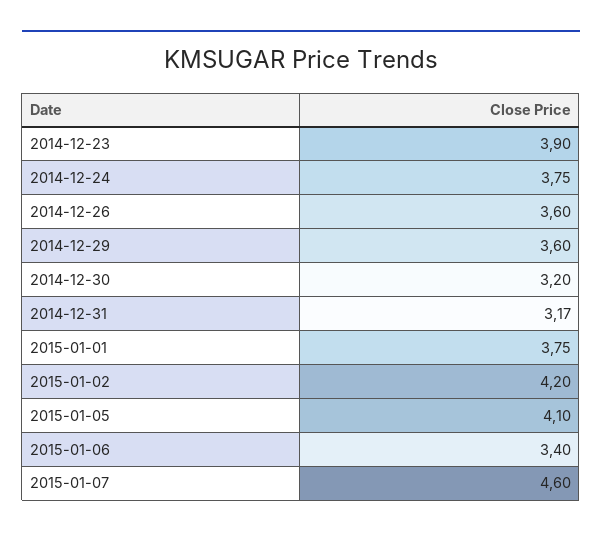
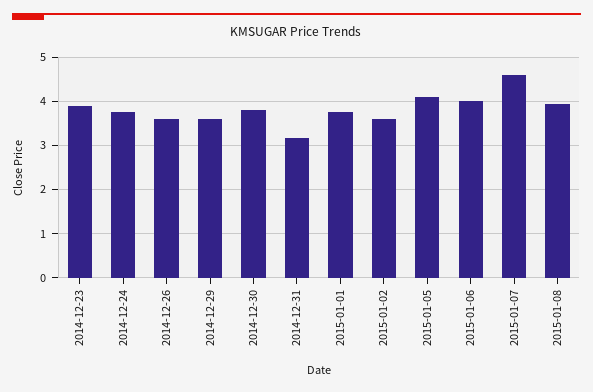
2014-12-30: 3.2 -> 3.8
2015-01-02: 4.2 -> 3.6
2015-01-06: 3.4 -> 4
2015-01-08: none -> 4

